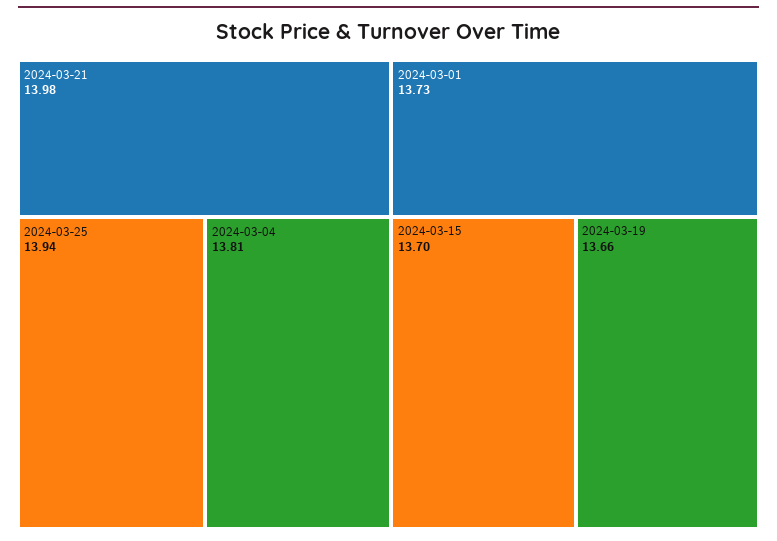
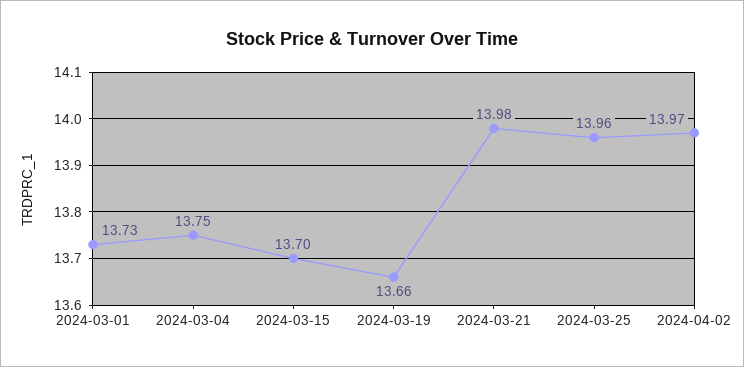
2024-03-25: 13.94 -> 13.96
2024-03-04: 13.81 -> 13.75
2024-04-02: none -> 13.97

